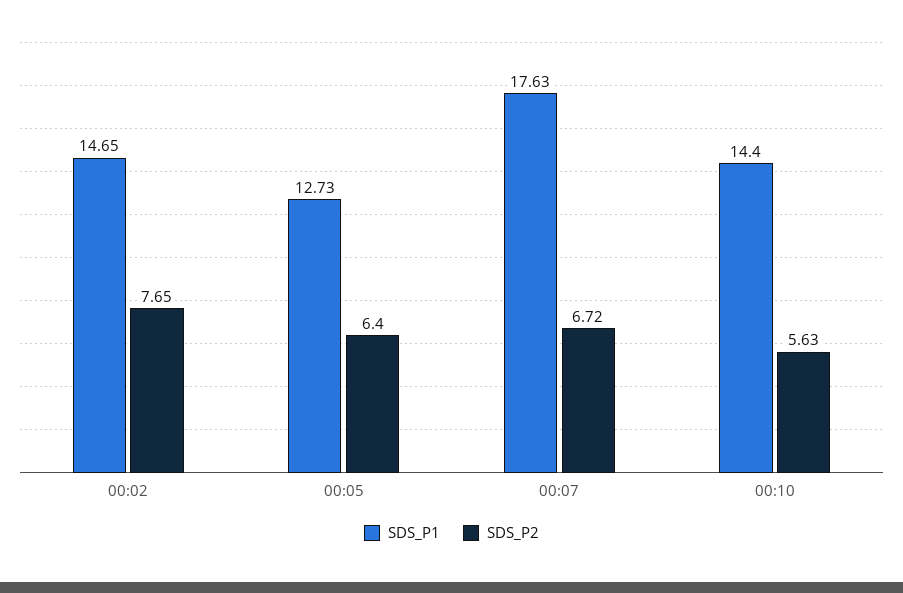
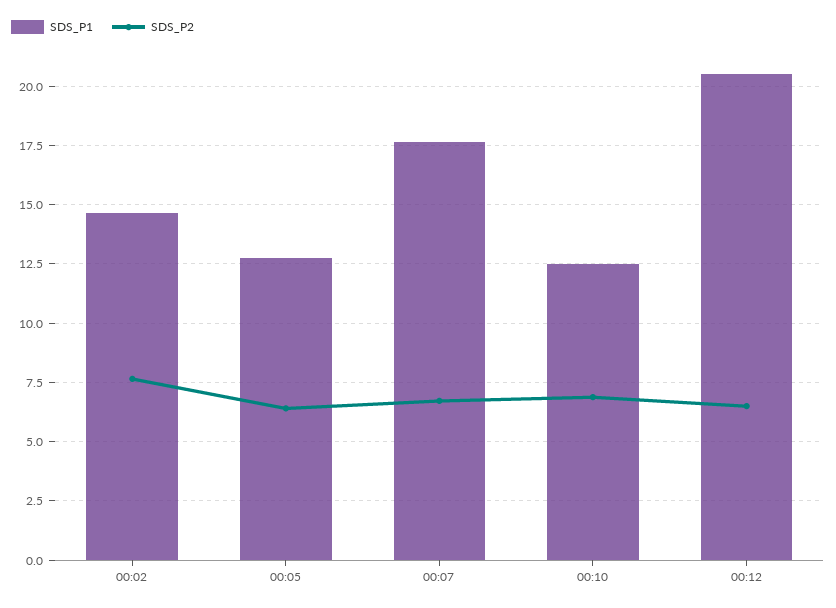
SDS_P1, 00:10: 14.4 -> 12.5
SDS_P2, 00:10: 5.63 -> 7
SDS_P1, 00:12: none -> 20.5
SDS_P2, 00:12: none -> 6.5

